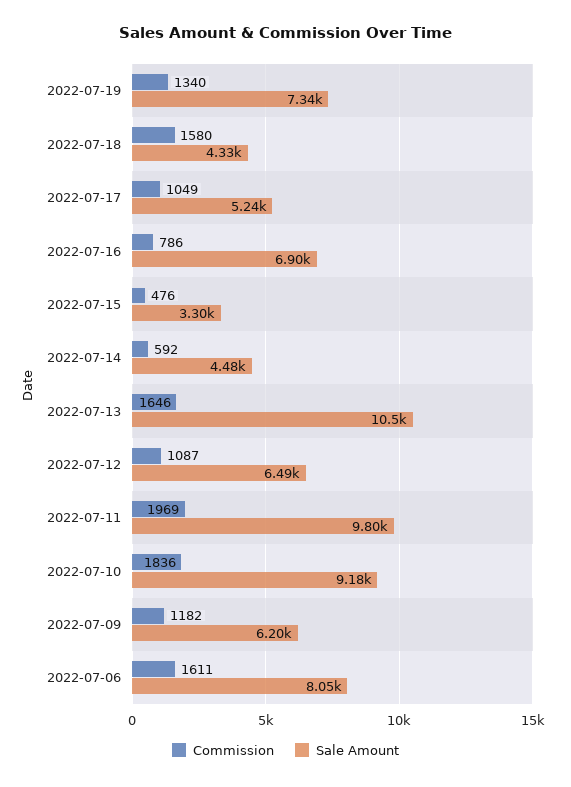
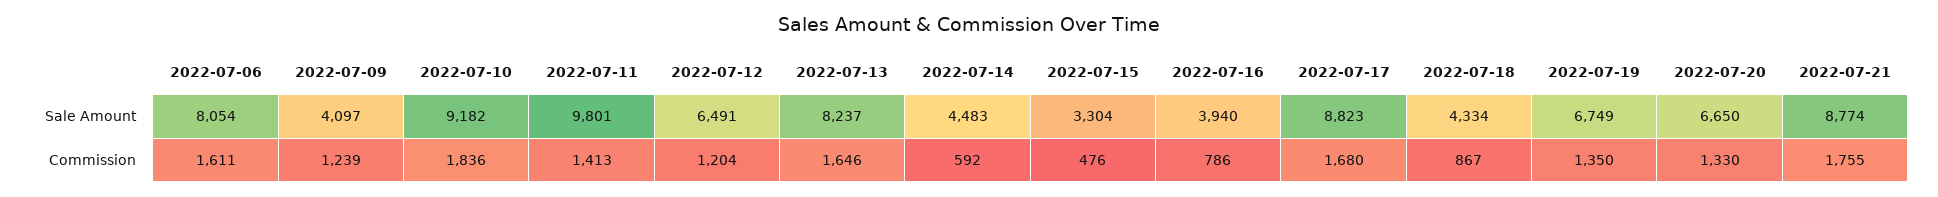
Commission, 2022-07-19: 1340 -> 1350
Sale Amount, 2022-07-19: 7340 -> 6749
Commission, 2022-07-18: 1580 -> 867
Commission, 2022-07-17: 1049 -> 1680
Sale Amount, 2022-07-17: 5240 -> 8823
Sale Amount, 2022-07-16: 6900 -> 3940
Sale Amount, 2022-07-13: 10500 -> 8237
Commission, 2022-07-12: 1087 -> 1204
Commission, 2022-07-11: 1969 -> 1413
Commission, 2022-07-09: 1182 -> 1239
Sale Amount, 2022-07-09: 6200 -> 4097
Sale Amount, 2022-07-20: none -> 6650
Sale Amount, 2022-07-21: none -> 8774
Commission, 2022-07-20: none -> 1330
Commission, 2022-07-21: none -> 1755

